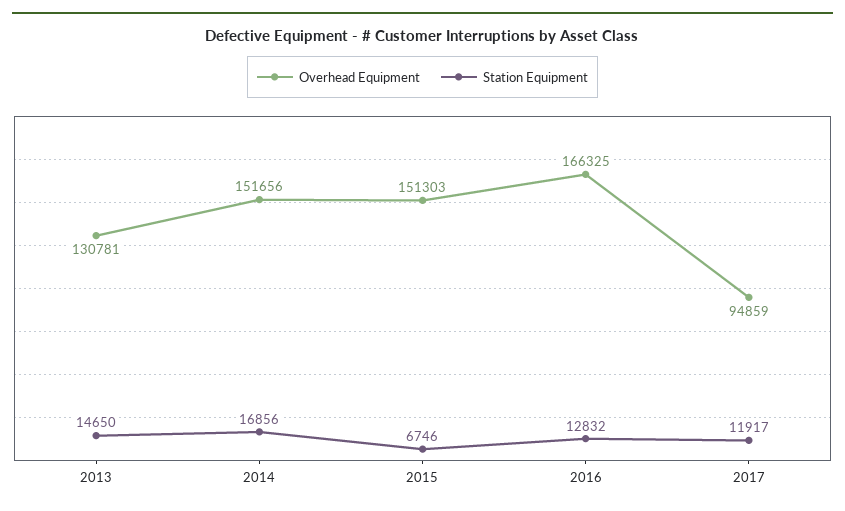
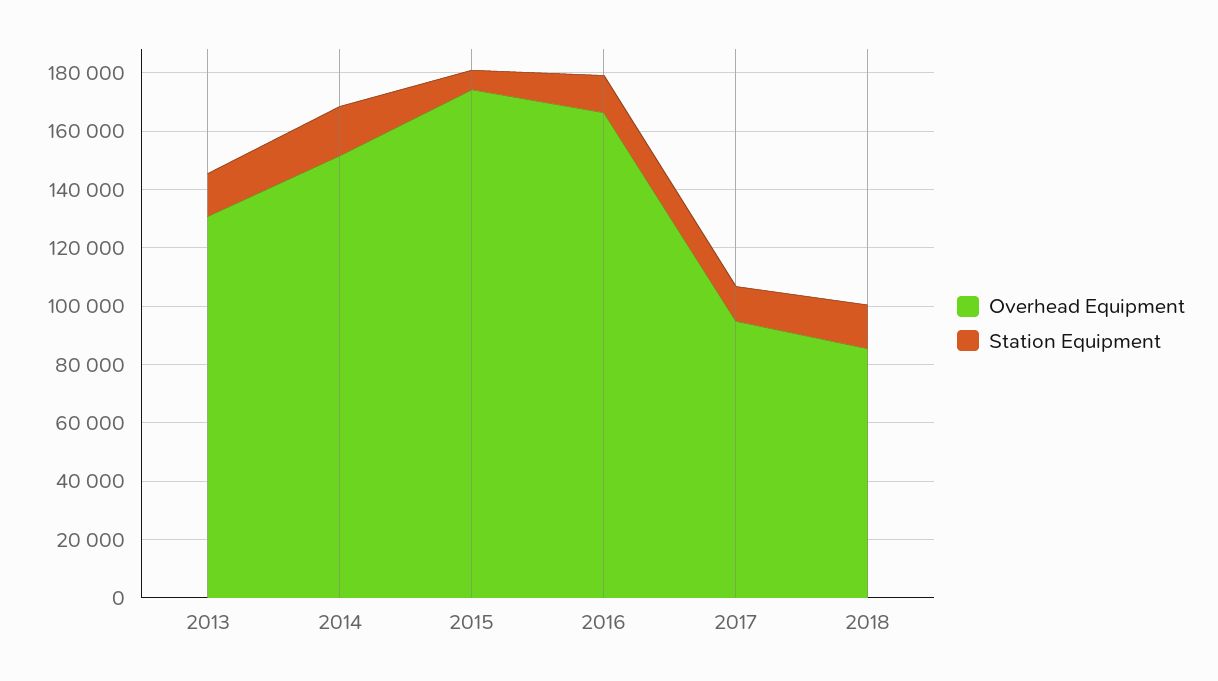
Overhead Equipment, 2015: 151303 -> 175000
Overhead Equipment, 2018: none -> 85000
Station Equipment, 2018: none -> 15000

